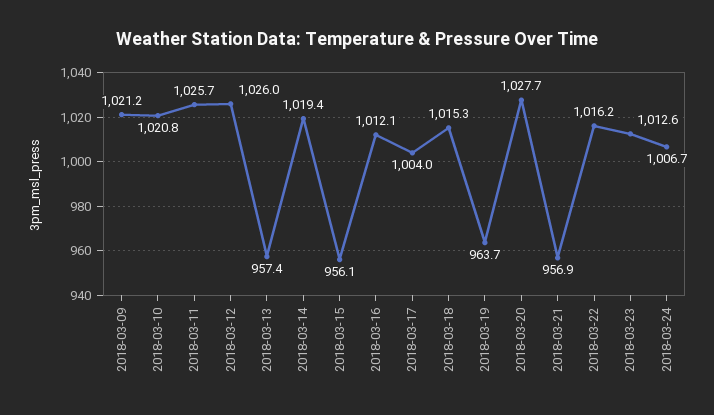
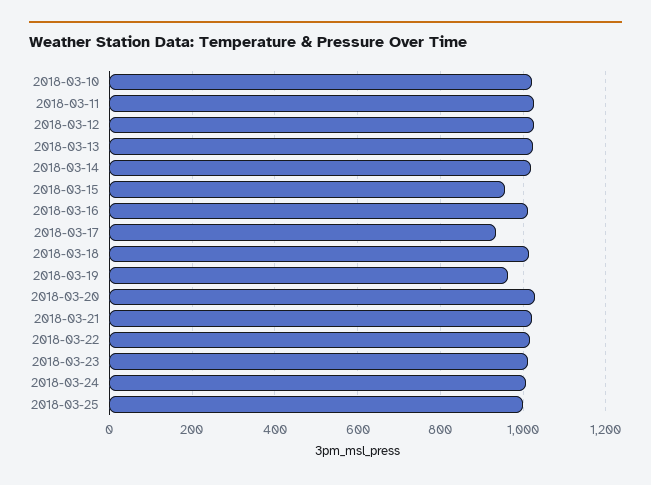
2018-03-09: 1021.2 -> none
2018-03-13: 957.4 -> 1020
2018-03-17: 1004 -> 940
2018-03-21: 956.9 -> 1020
2018-03-25: none -> 1000

